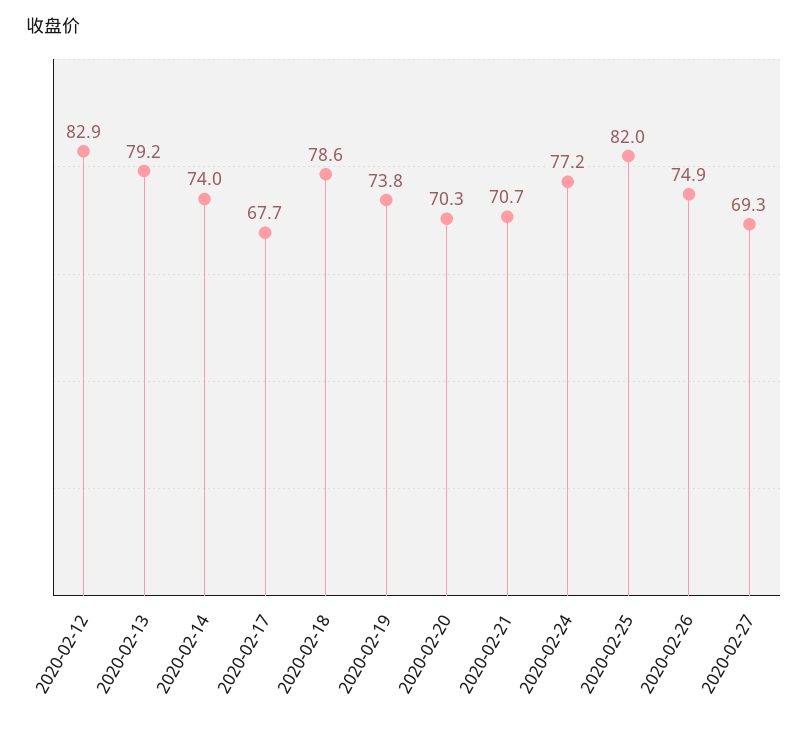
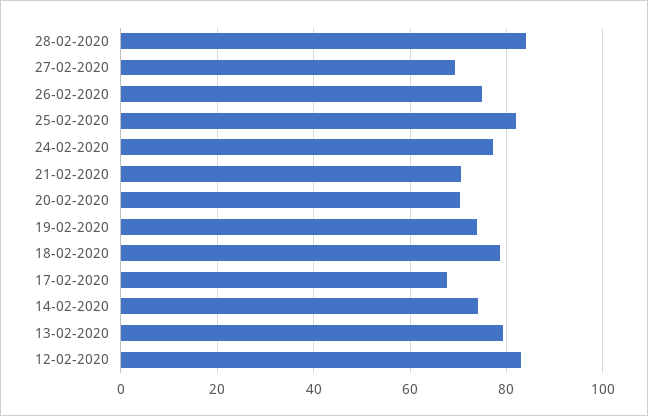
28-02-2020: none -> 84

